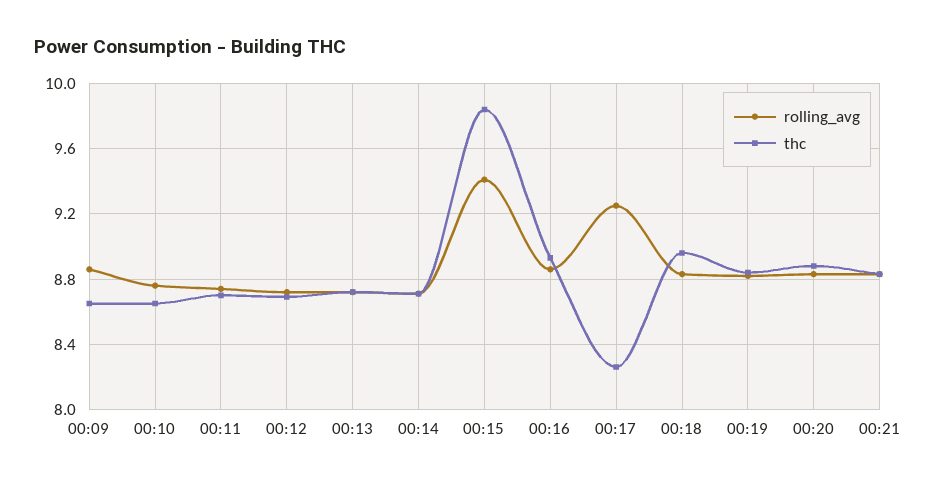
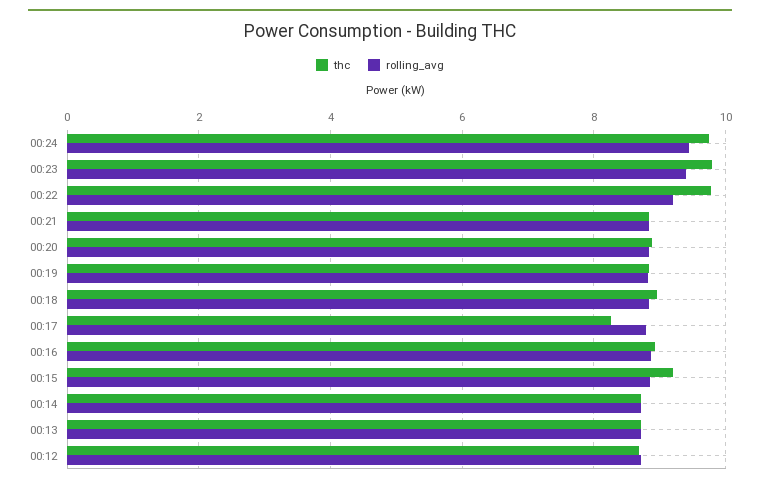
rolling_avg, 00:09: 8.85 -> none
thc, 00:09: 8.65 -> none
rolling_avg, 00:10: 8.75 -> none
thc, 00:10: 8.65 -> none
rolling_avg, 00:11: 8.75 -> none
thc, 00:11: 8.7 -> none
rolling_avg, 00:15: 9.4 -> 8.8
thc, 00:15: 9.85 -> 9.2
rolling_avg, 00:17: 9.25 -> 8.8
thc, 00:24: none -> 9.8
rolling_avg, 00:24: none -> 9.4
thc, 00:23: none -> 9.8
rolling_avg, 00:23: none -> 9.4
thc, 00:22: none -> 9.8
rolling_avg, 00:22: none -> 9.2

